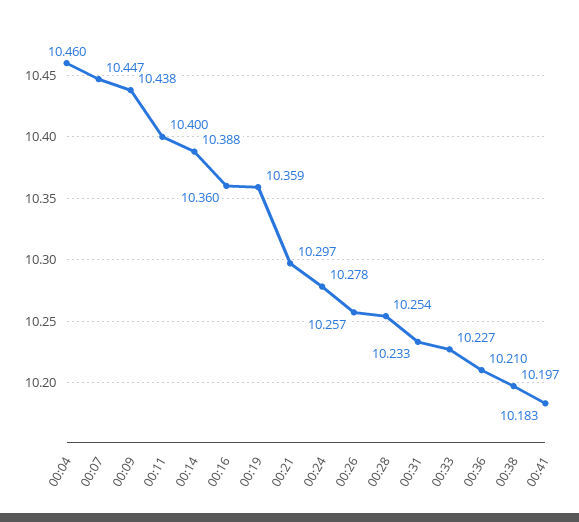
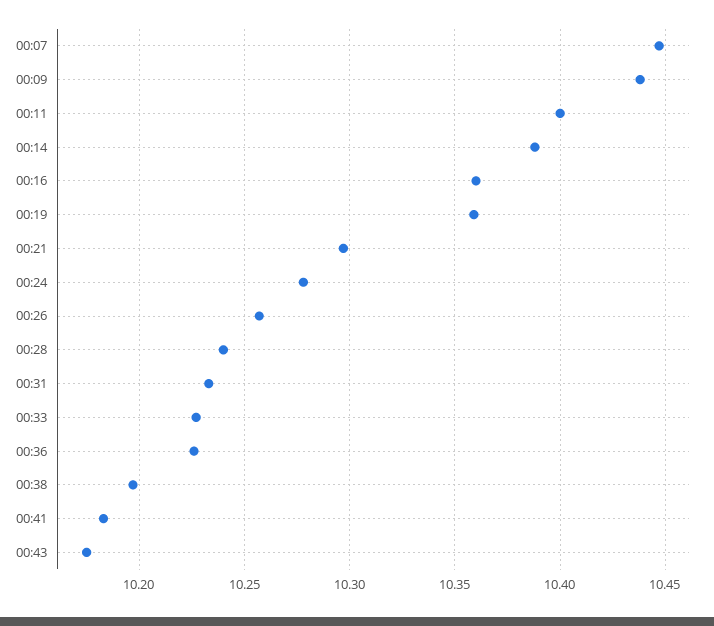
00:04: 10.46 -> none
00:28: 10.254 -> 10.24
00:36: 10.21 -> 10.225
00:43: none -> 10.175

